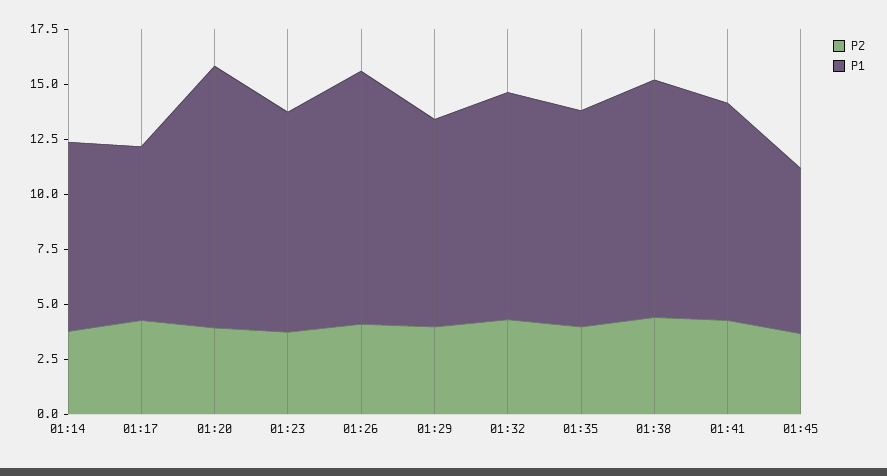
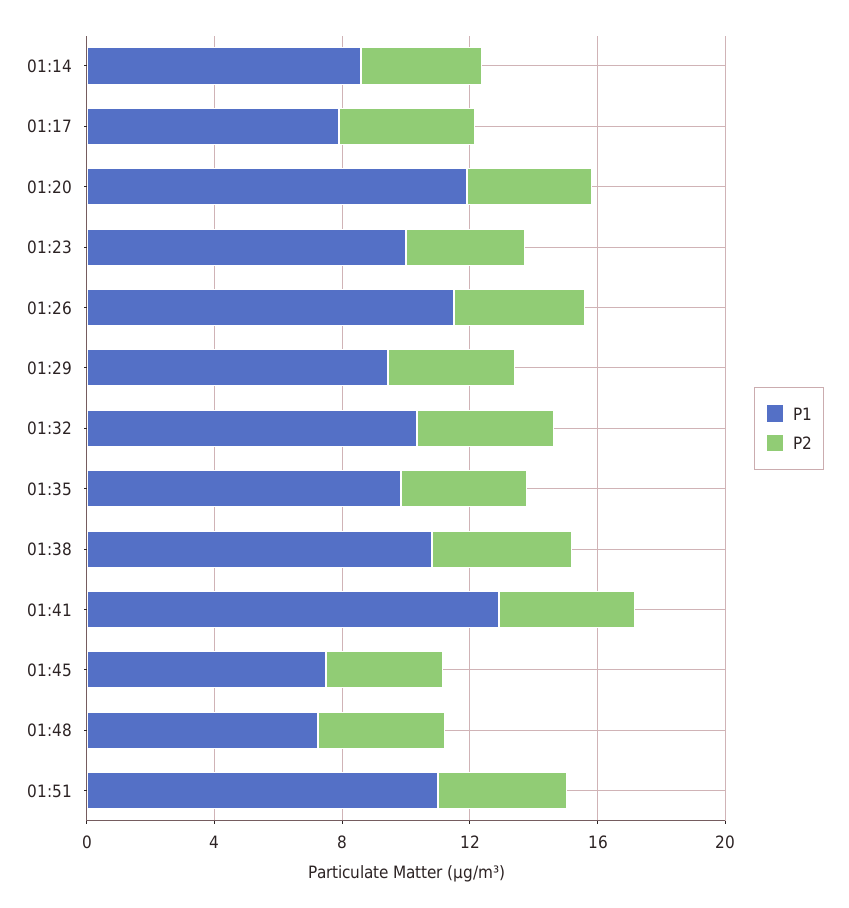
P1, 01:41: 10 -> 13
P1, 01:48: none -> 7
P2, 01:48: none -> 4
P1, 01:51: none -> 11
P2, 01:51: none -> 4

